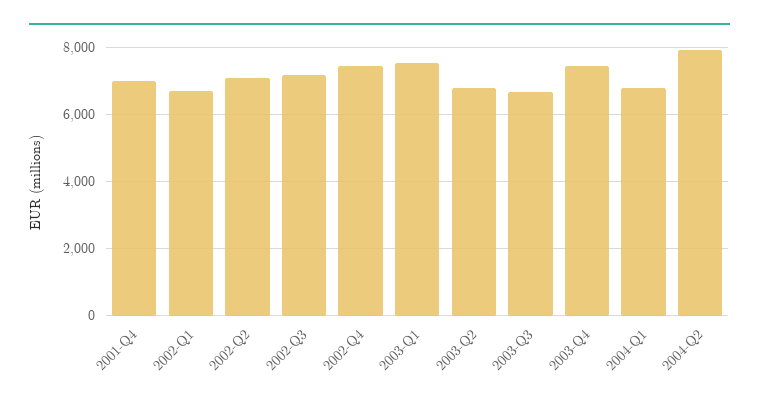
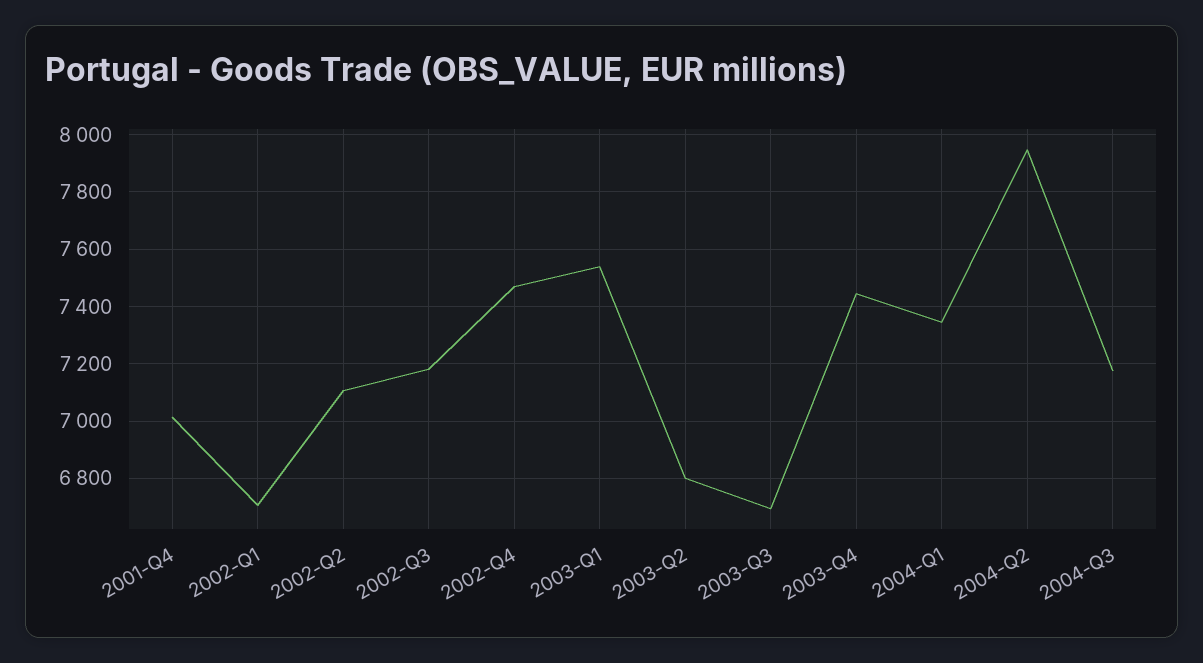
2004-Q1: 6800 -> 7350
2004-Q3: none -> 7175

